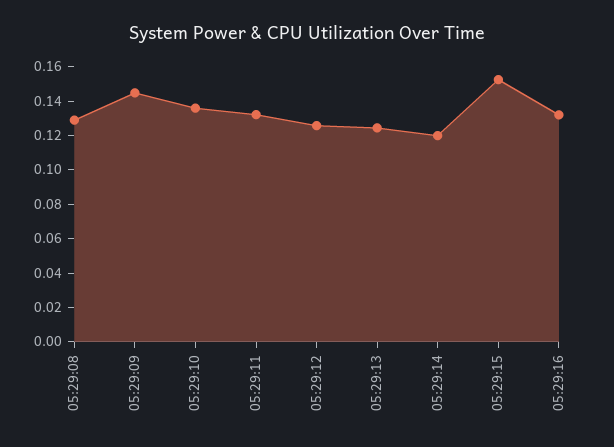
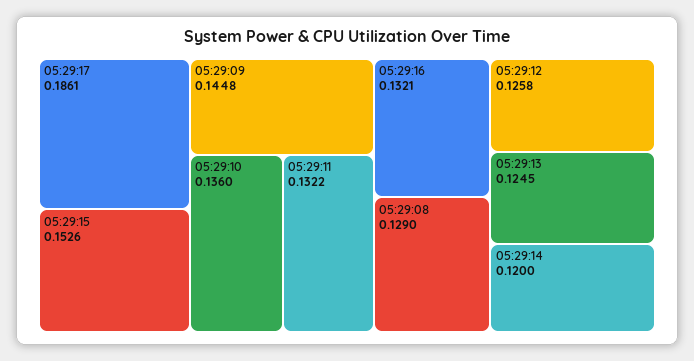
05:29:17: none -> 0.1861

